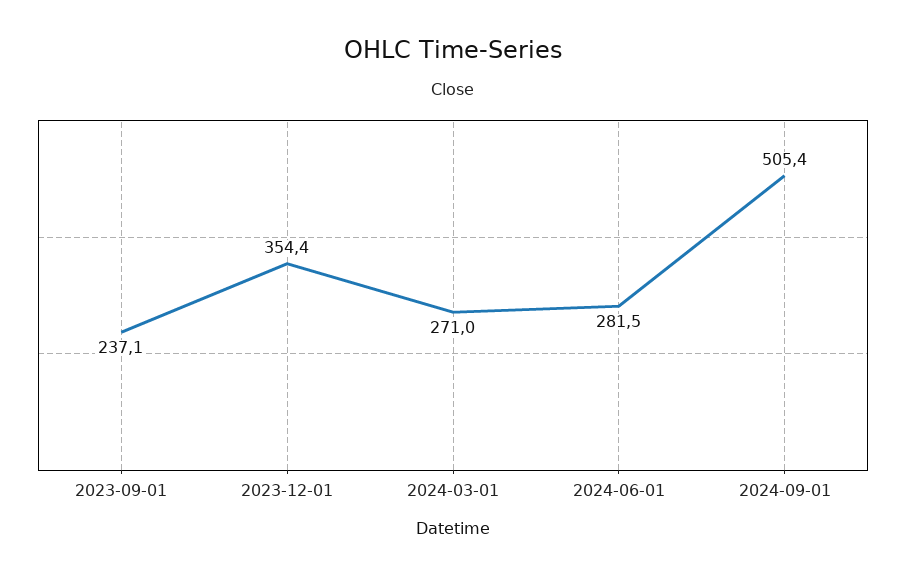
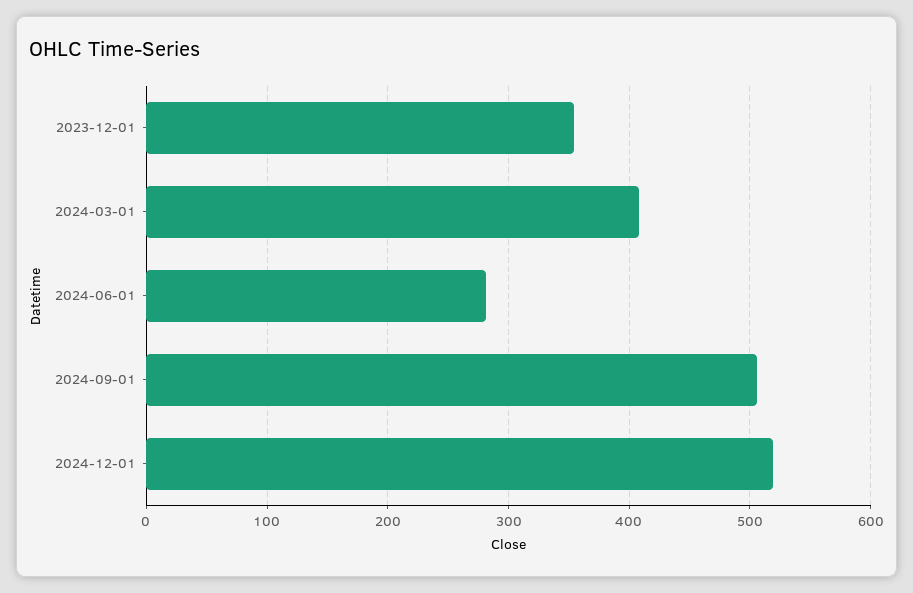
2023-09-01: 237.1 -> none
2024-03-01: 271 -> 410
2024-12-01: none -> 520

